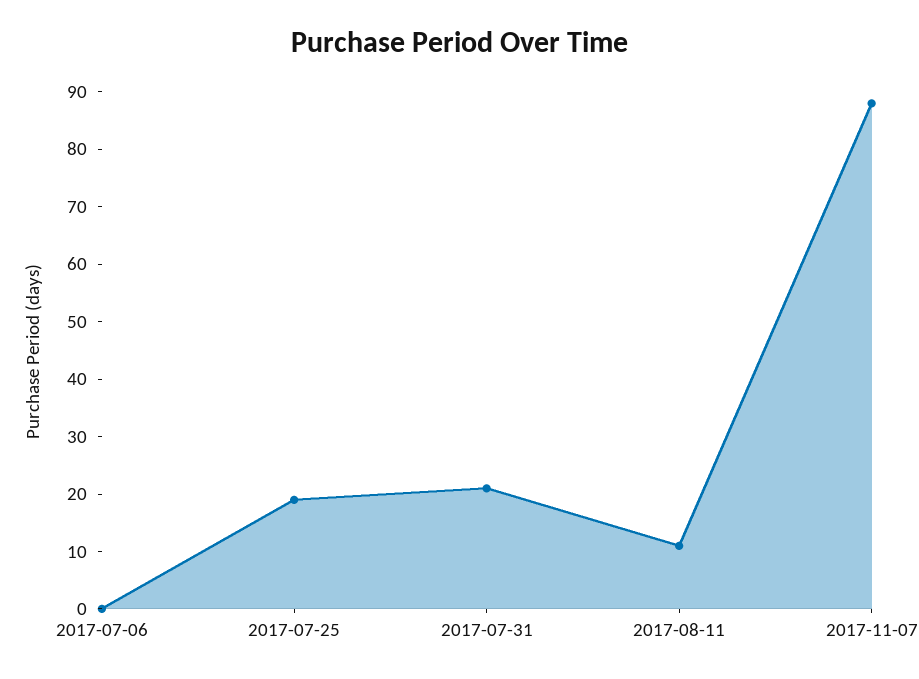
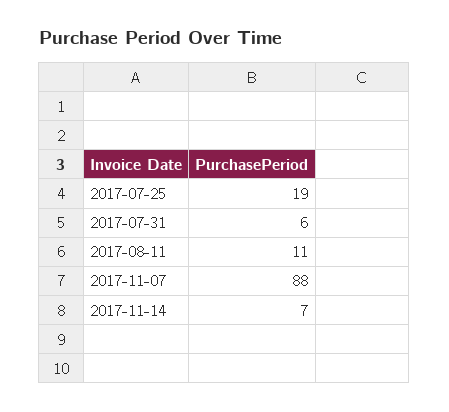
2017-07-06: 0 -> none
2017-07-31: 20 -> 6
2017-11-14: none -> 7

